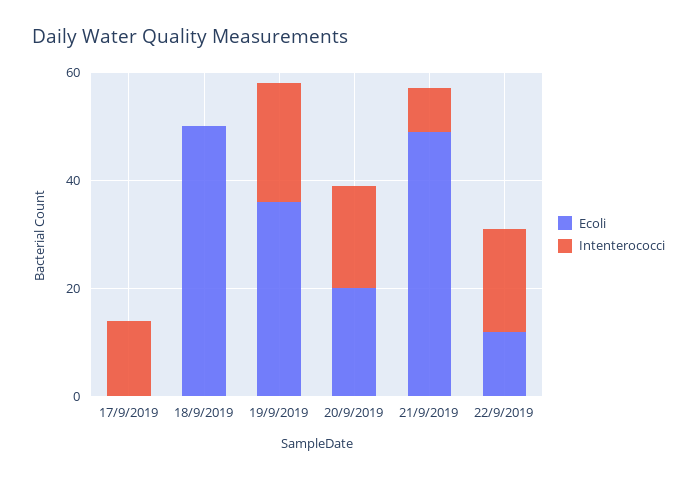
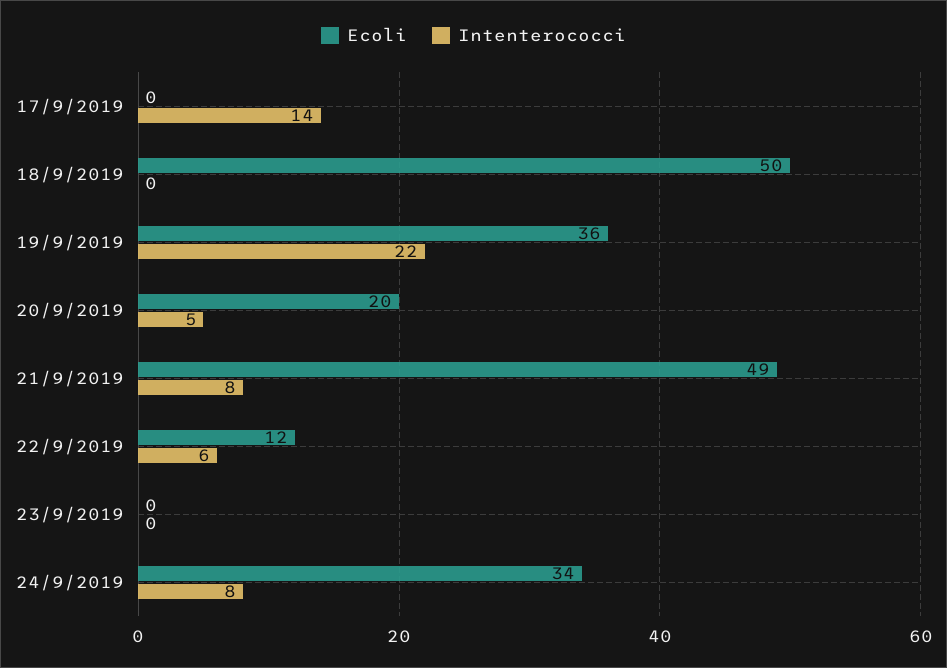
Intenterococci, 20/9/2019: 20 -> 5
Intenterococci, 22/9/2019: 20 -> 6
Ecoli, 23/9/2019: none -> 0
Intenterococci, 23/9/2019: none -> 0
Ecoli, 24/9/2019: none -> 34
Intenterococci, 24/9/2019: none -> 8

